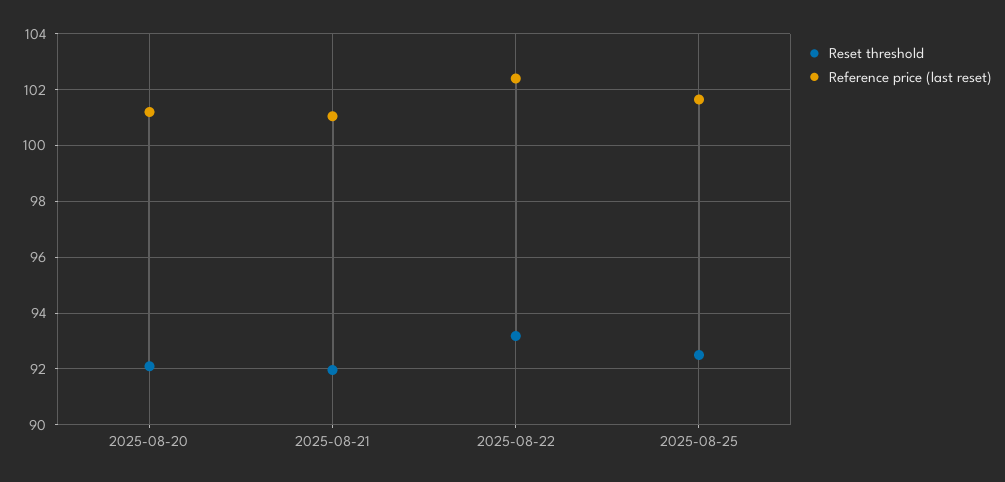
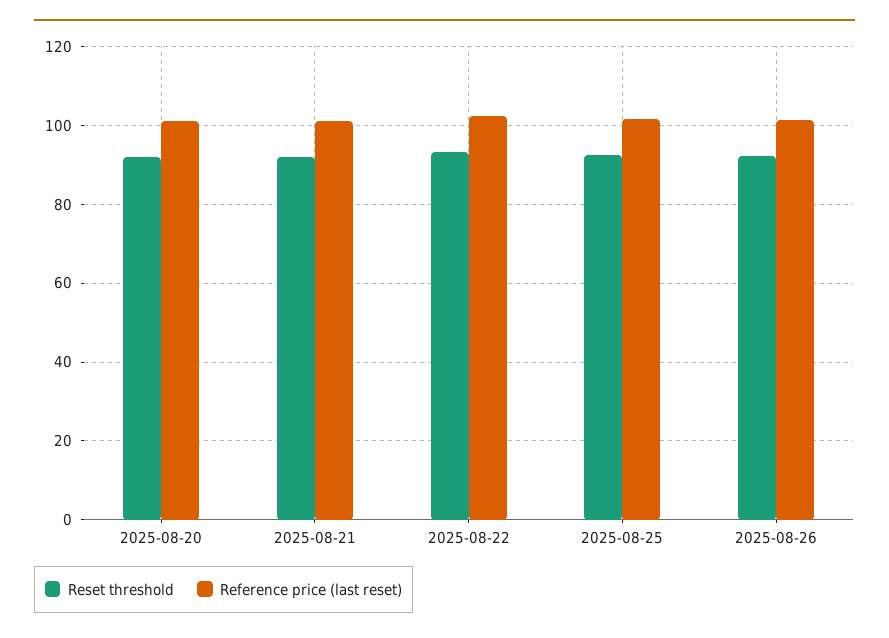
Reset threshold, 2025-08-26: none -> 92
Reference price (last reset), 2025-08-26: none -> 102

